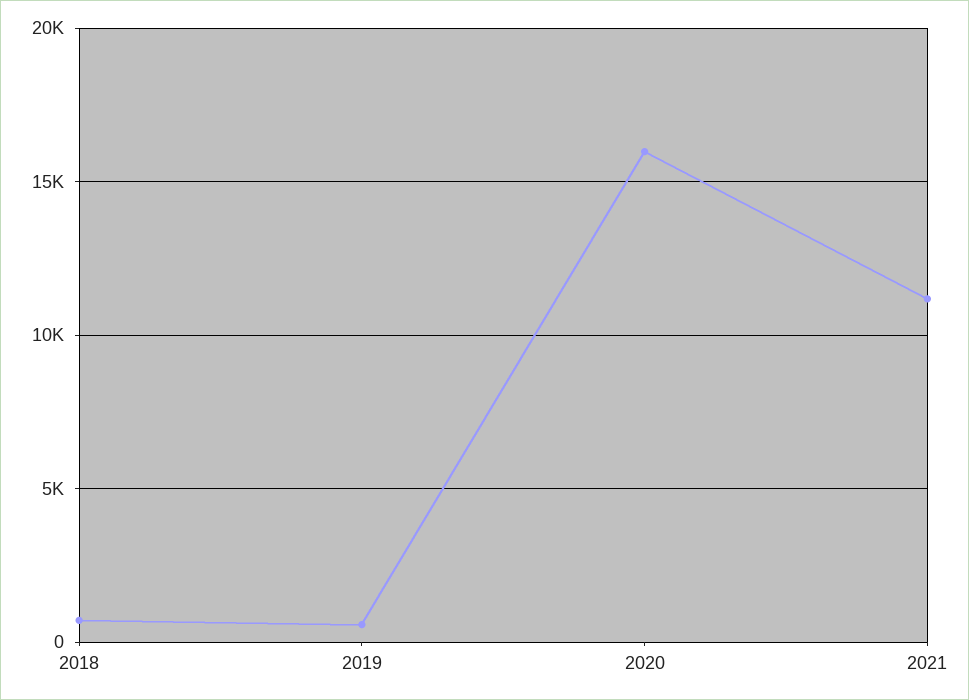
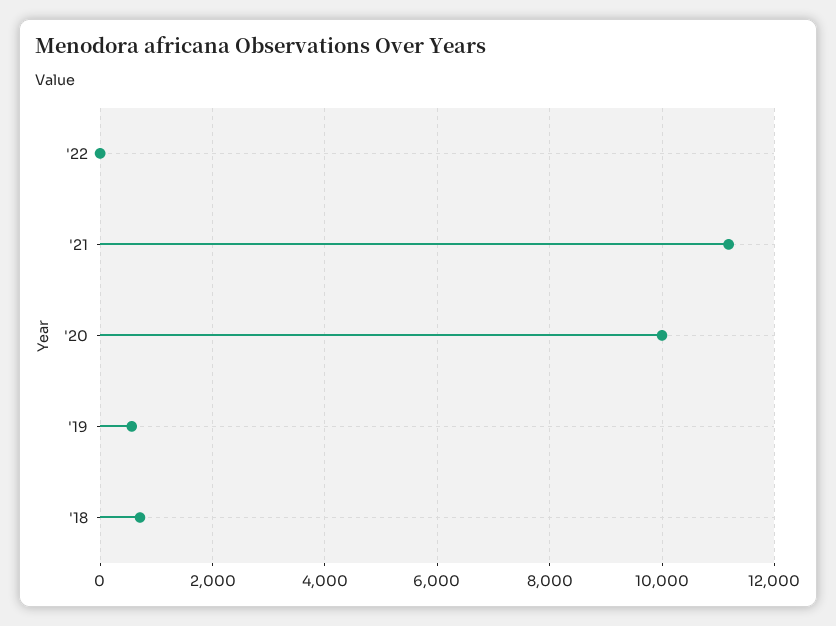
2020: 16000 -> 10000
'22: none -> 0

